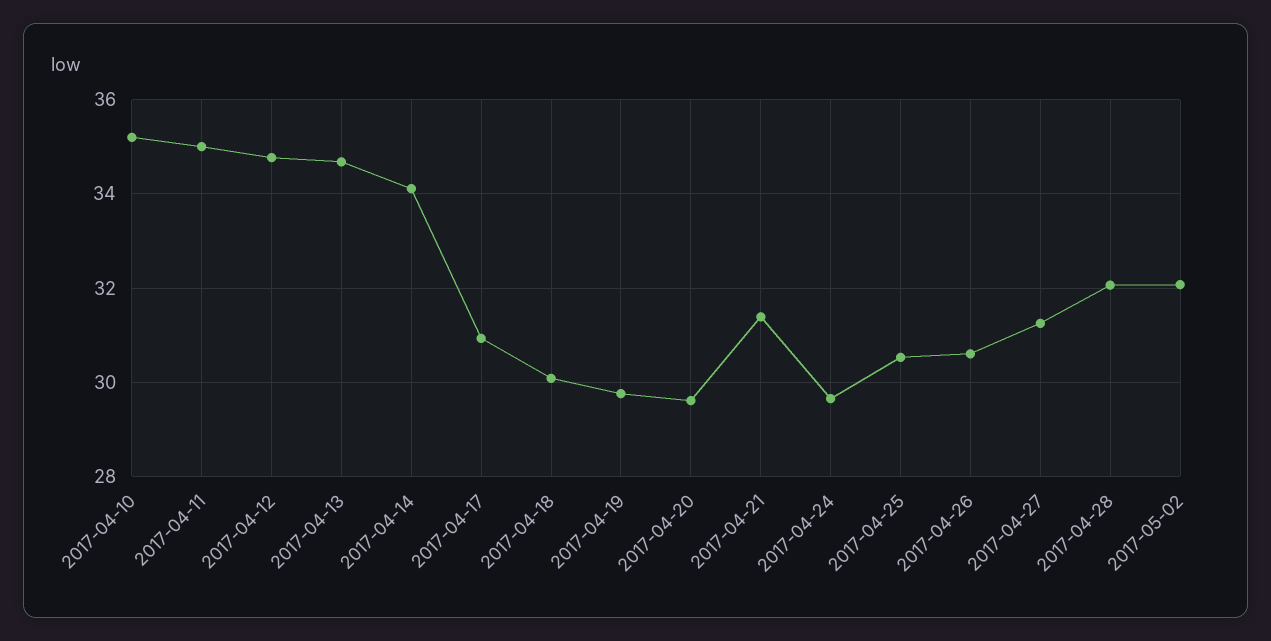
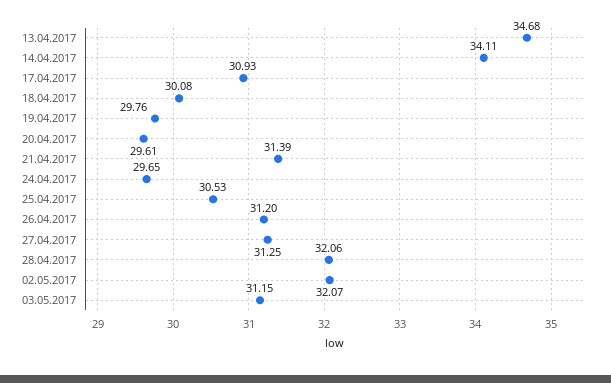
2017-04-10: 35.2 -> none
2017-04-11: 35 -> none
2017-04-12: 34.8 -> none
2017-04-26: 30.6 -> 31.2
03.05.2017: none -> 31.15

